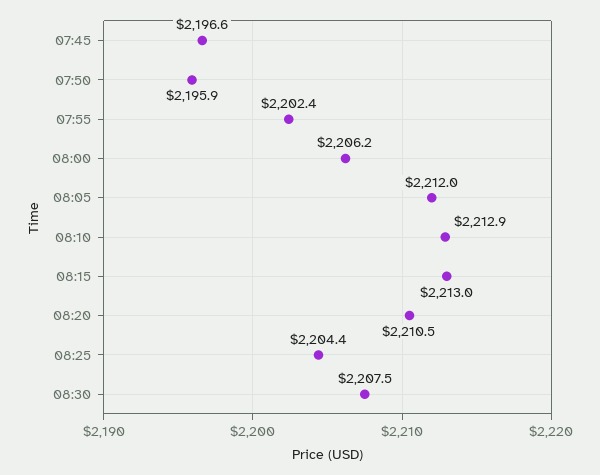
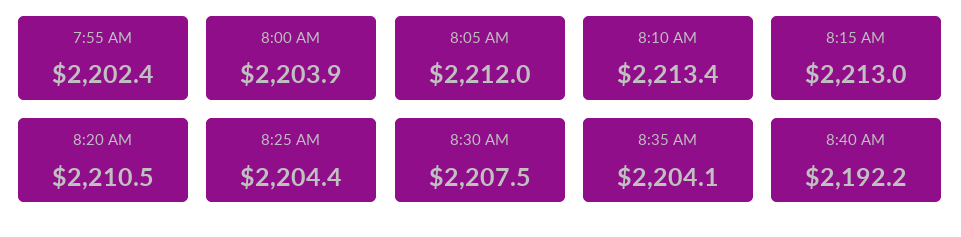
07:45: 2196.6 -> none
07:50: 2195.9 -> none
08:00: 2206.2 -> 2203.9
08:10: 2212.9 -> 2213.4
8:35 AM: none -> 2204.1
8:40 AM: none -> 2192.2

